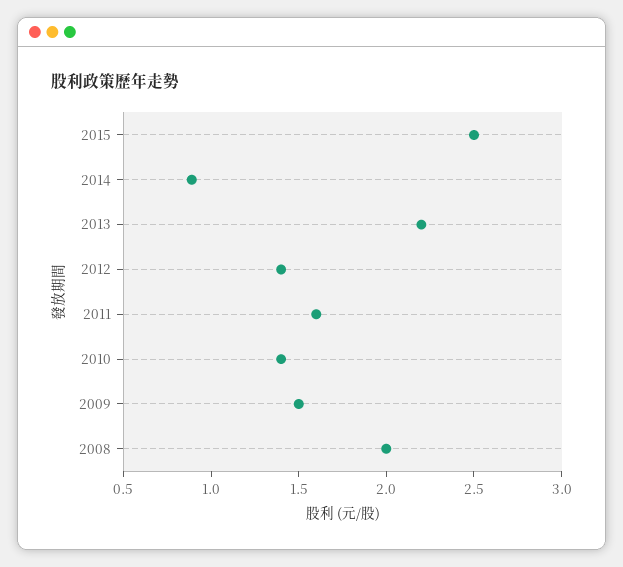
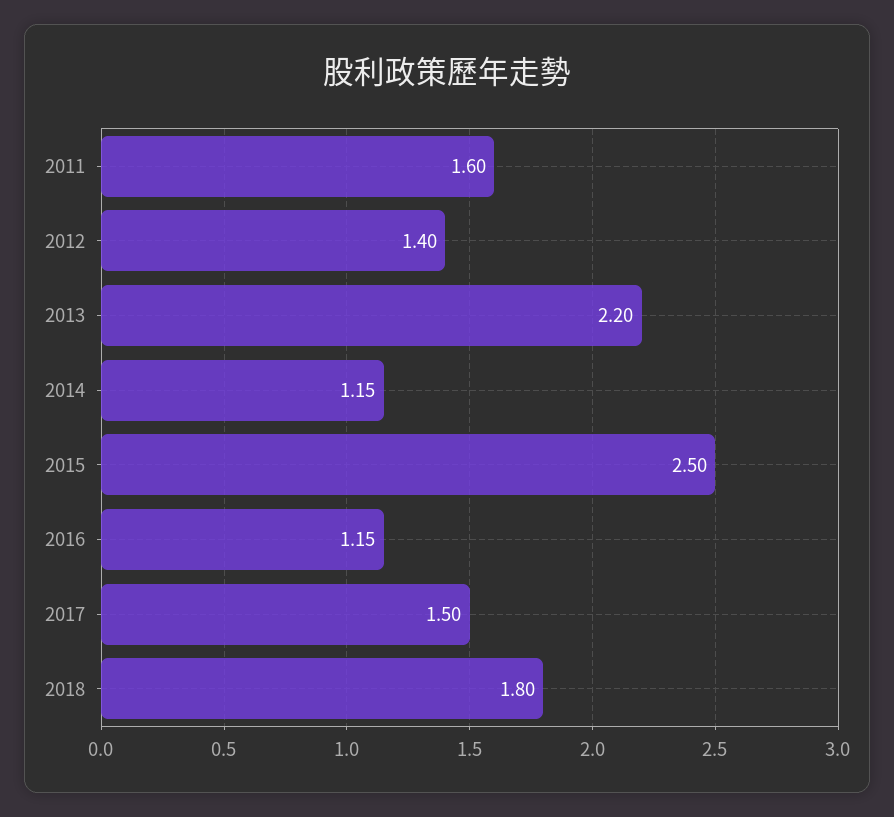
2014: 0.9 -> 1.15
2010: 1.4 -> none
2009: 1.5 -> none
2008: 2 -> none
2016: none -> 1.15
2017: none -> 1.5
2018: none -> 1.8

